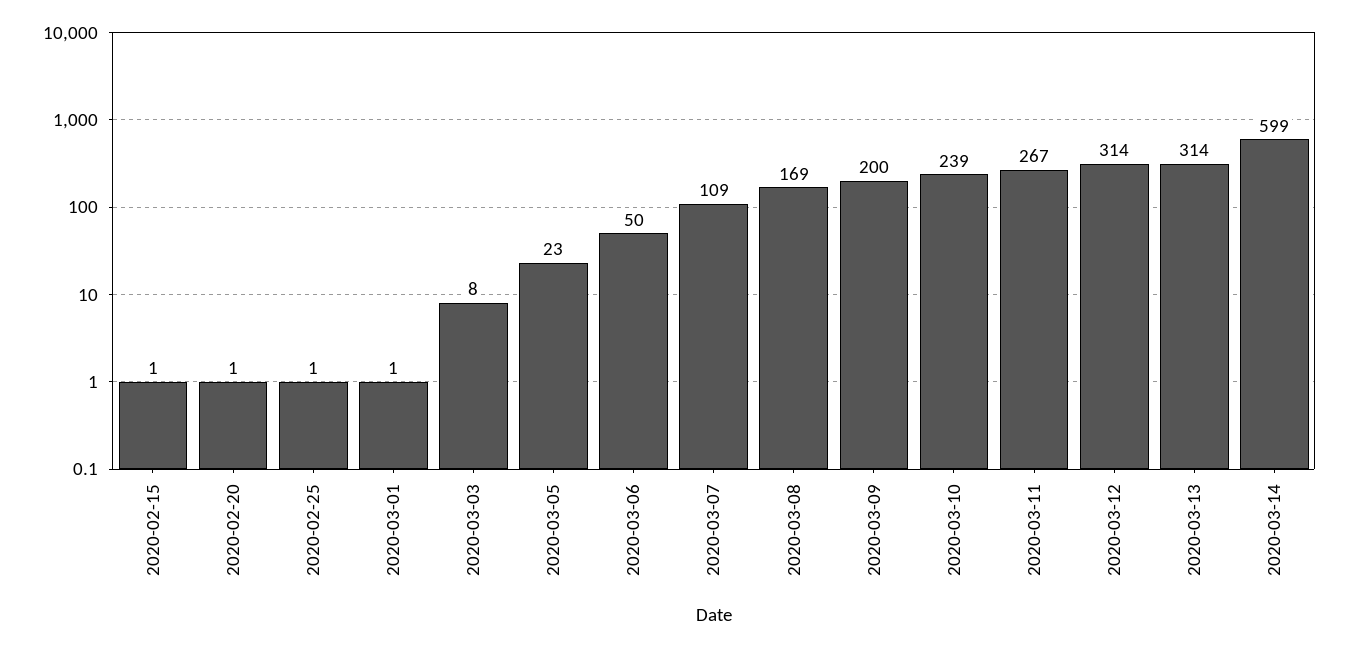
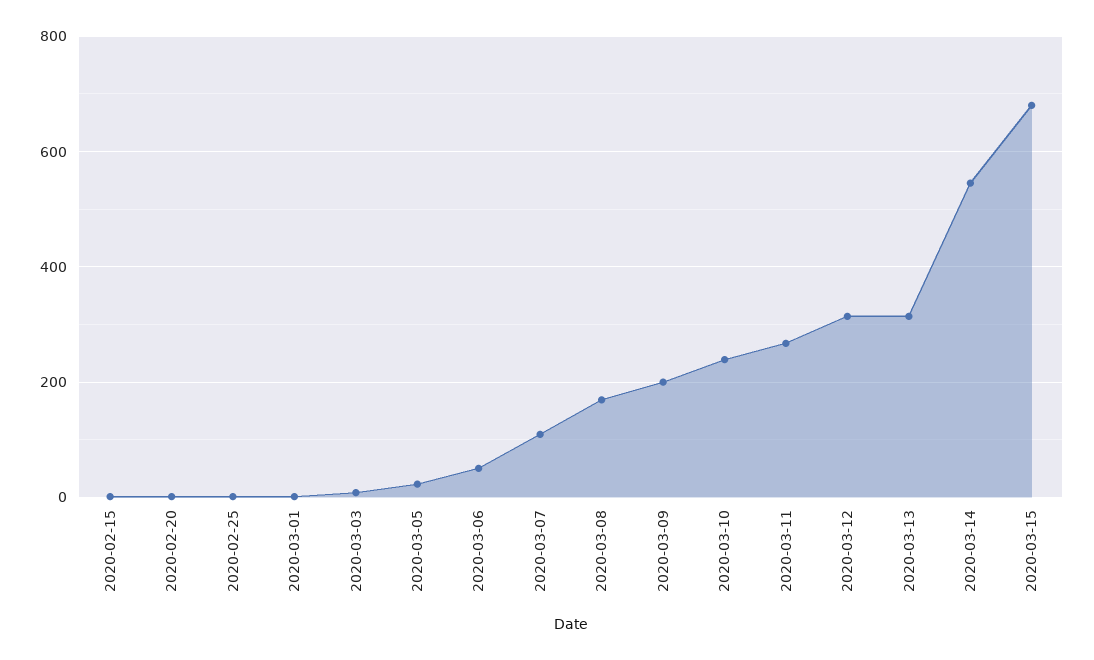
2020-03-14: 599 -> 540
2020-03-15: none -> 680

